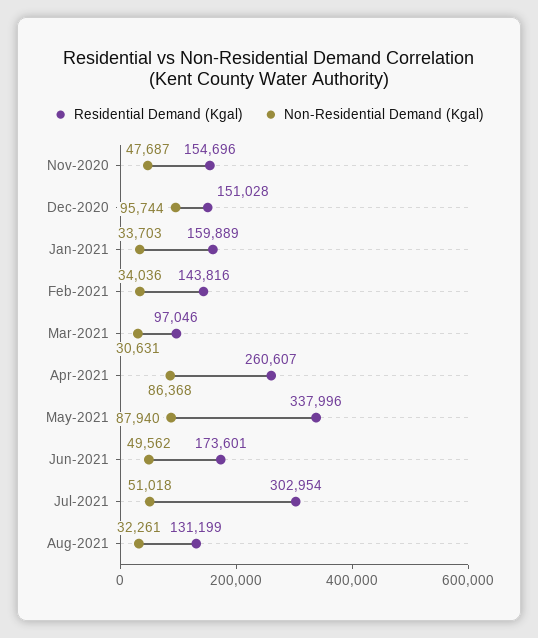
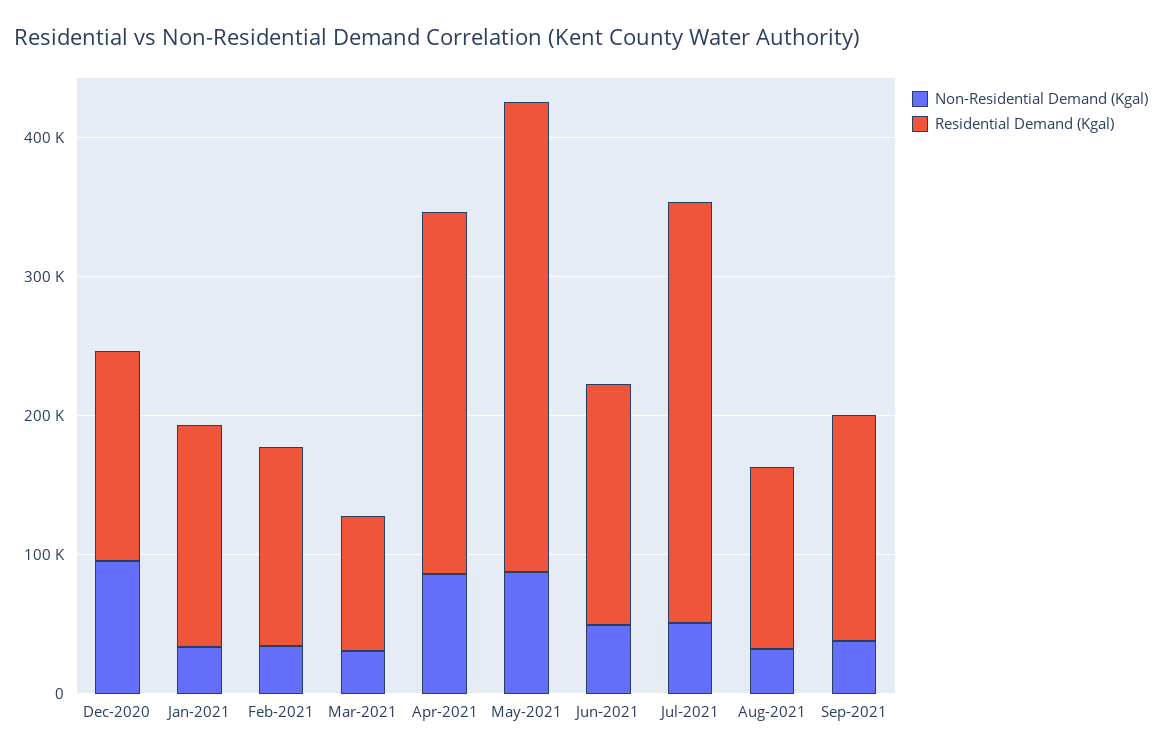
Residential Demand (Kgal), Nov-2020: 154696 -> none
Non-Residential Demand (Kgal), Nov-2020: 47687 -> none
Non-Residential Demand (Kgal), Sep-2021: none -> 40000
Residential Demand (Kgal), Sep-2021: none -> 160000

